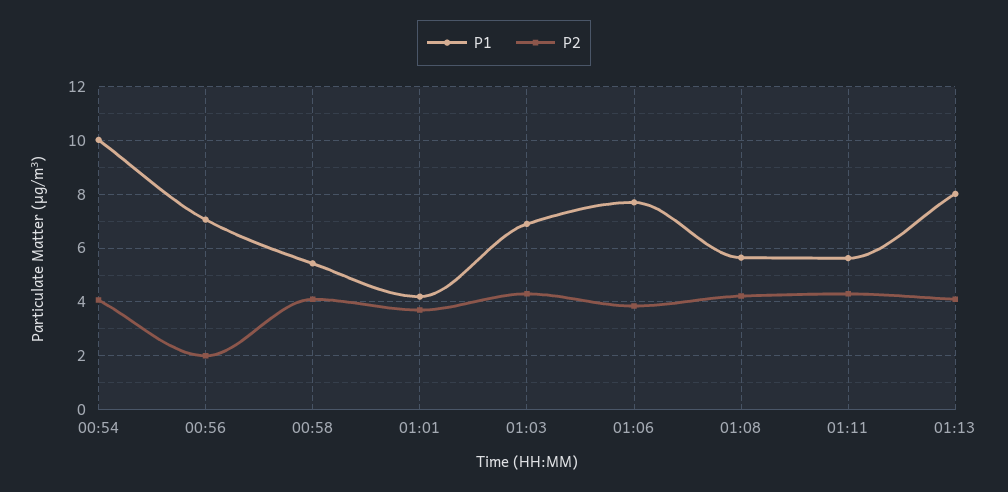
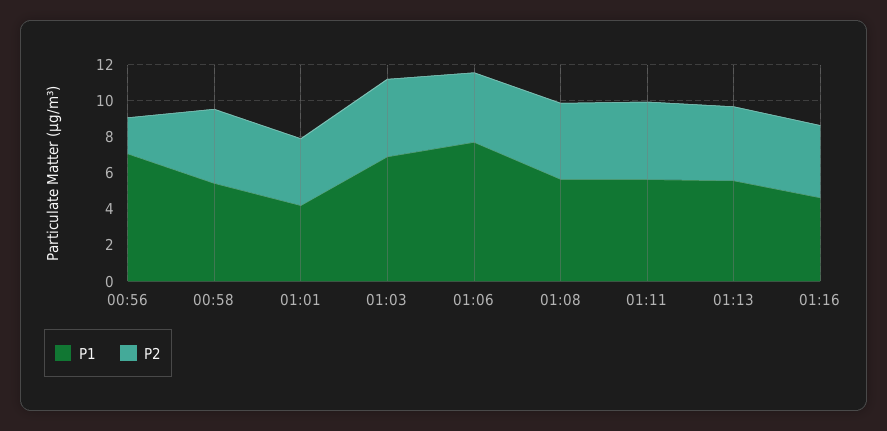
P1, 00:54: 10 -> none
P2, 00:54: 4 -> none
P1, 01:13: 8 -> 5.5
P1, 01:16: none -> 4.5
P2, 01:16: none -> 4

